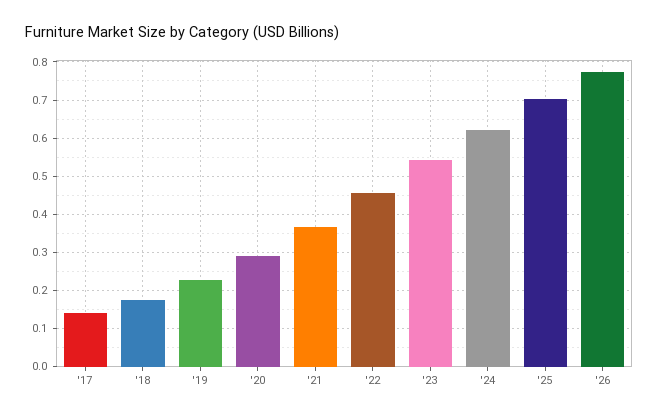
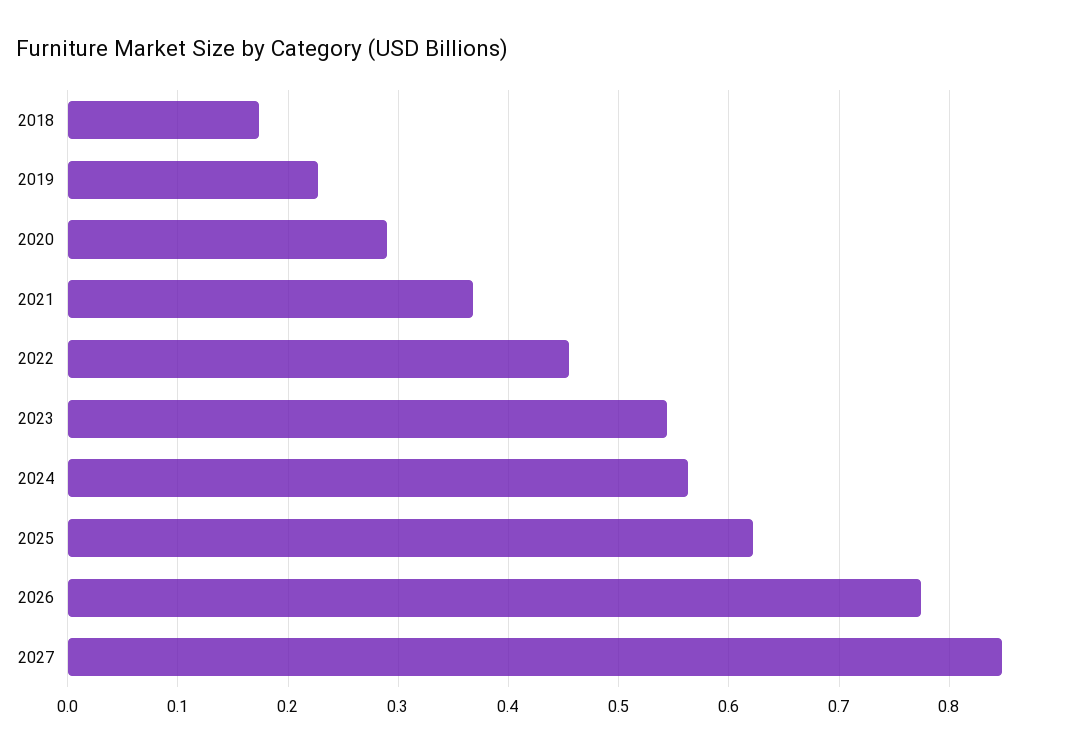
'17: 0.14 -> none
'24: 0.62 -> 0.56
'25: 0.7 -> 0.62
2027: none -> 0.85

